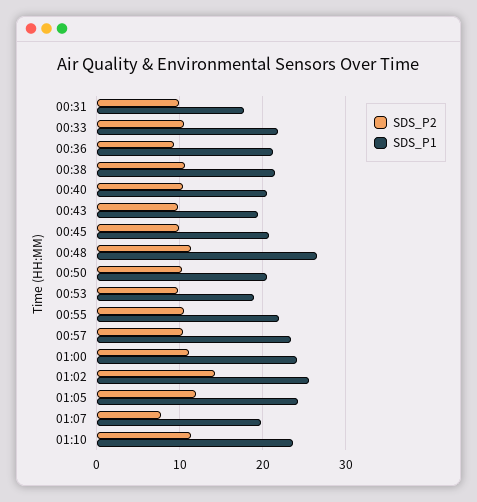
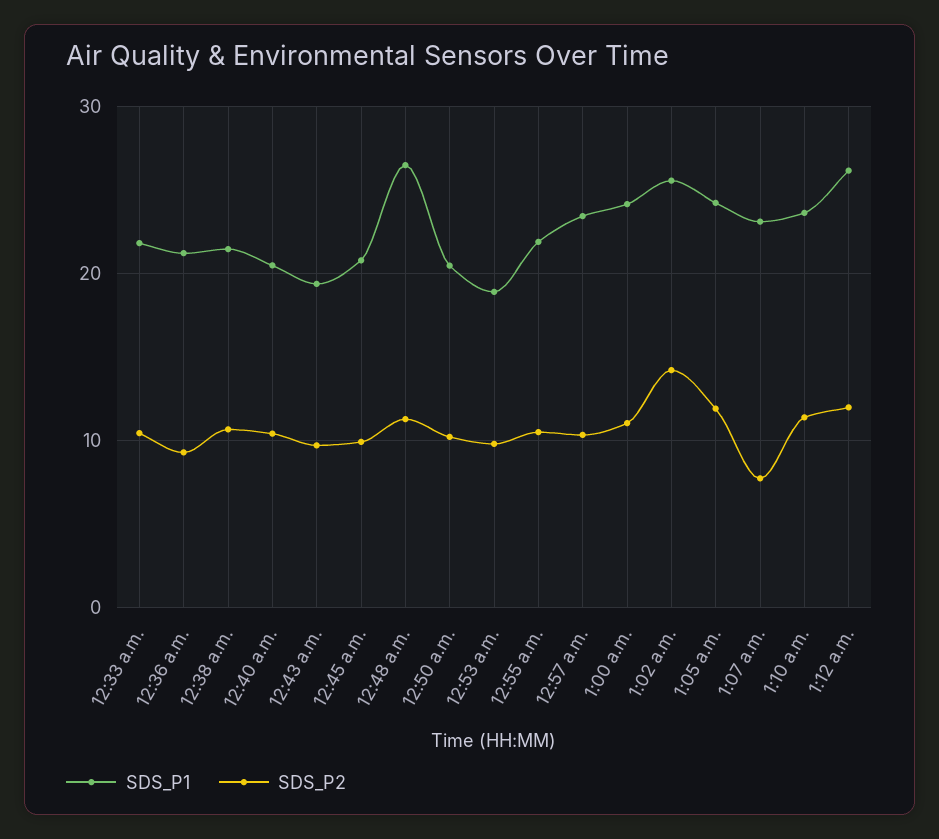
SDS_P2, 00:31: 10 -> none
SDS_P1, 00:31: 18 -> none
SDS_P1, 01:07: 20 -> 23
SDS_P1, 1:12 a.m.: none -> 26
SDS_P2, 1:12 a.m.: none -> 12

